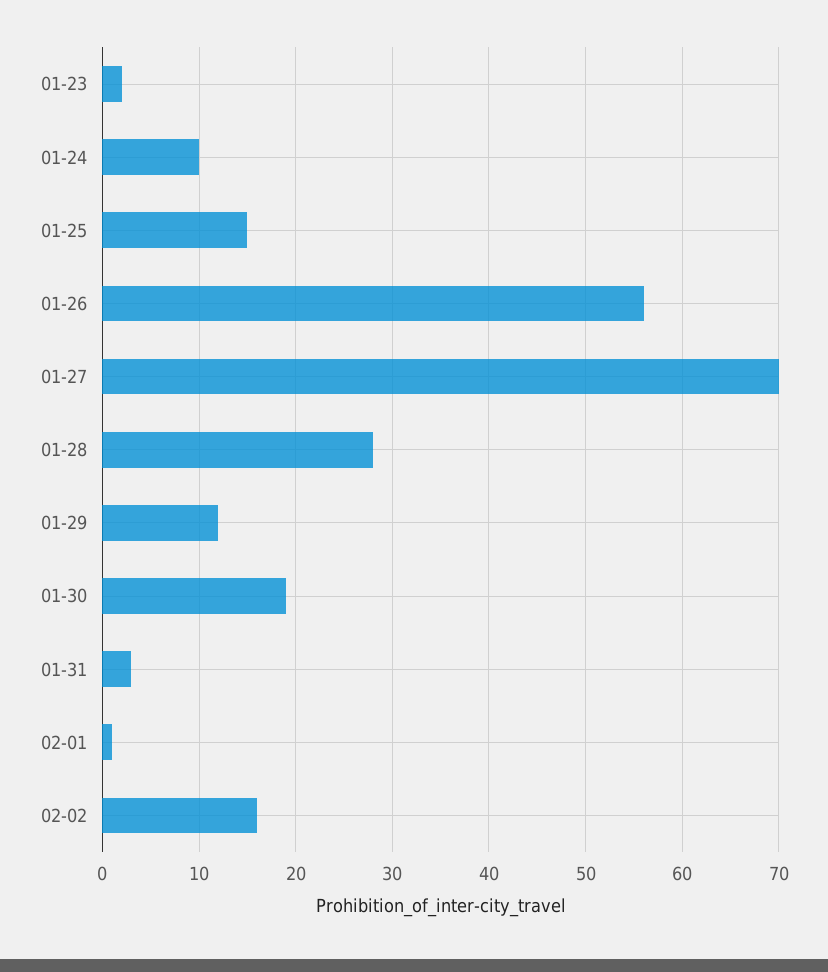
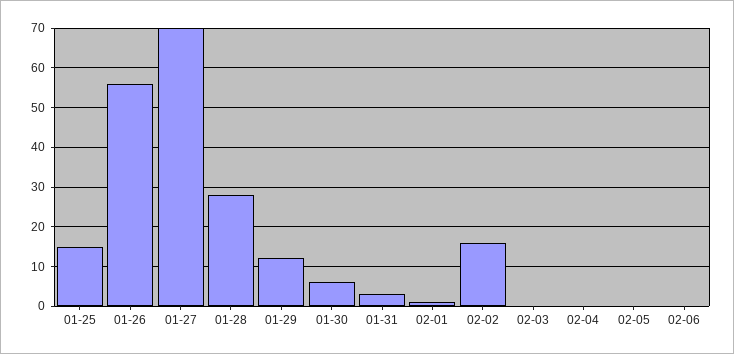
01-23: 2 -> none
01-24: 10 -> none
01-30: 19 -> 5
02-03: none -> 0
02-04: none -> 0
02-05: none -> 0
02-06: none -> 0

